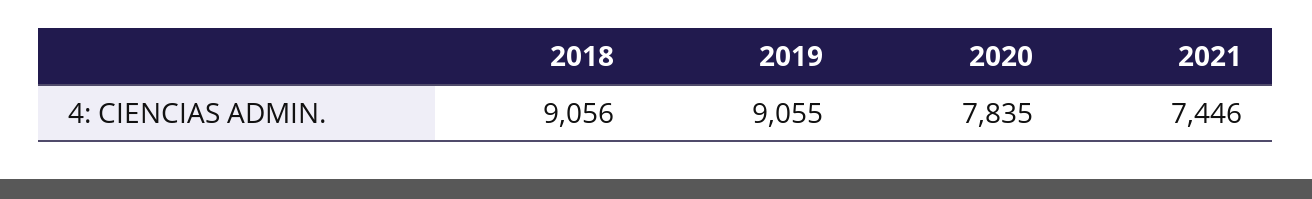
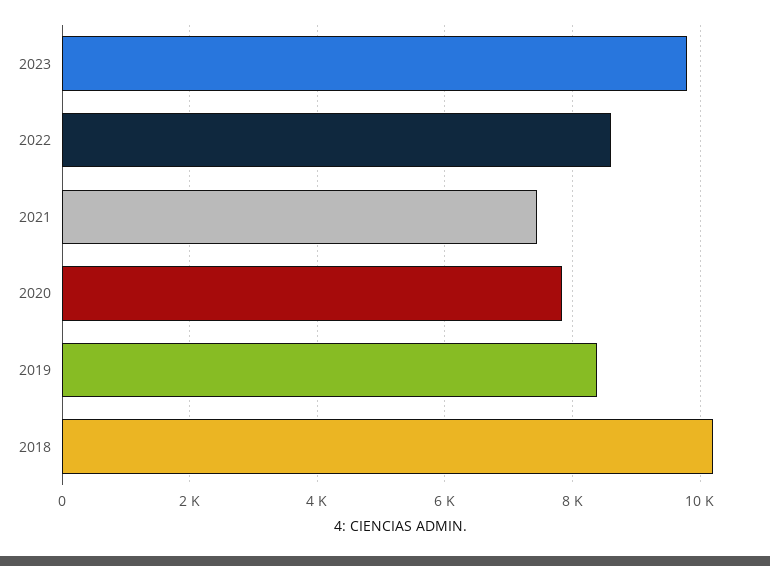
2018: 9056 -> 10200
2019: 9055 -> 8400
2023: none -> 9800
2022: none -> 8600

